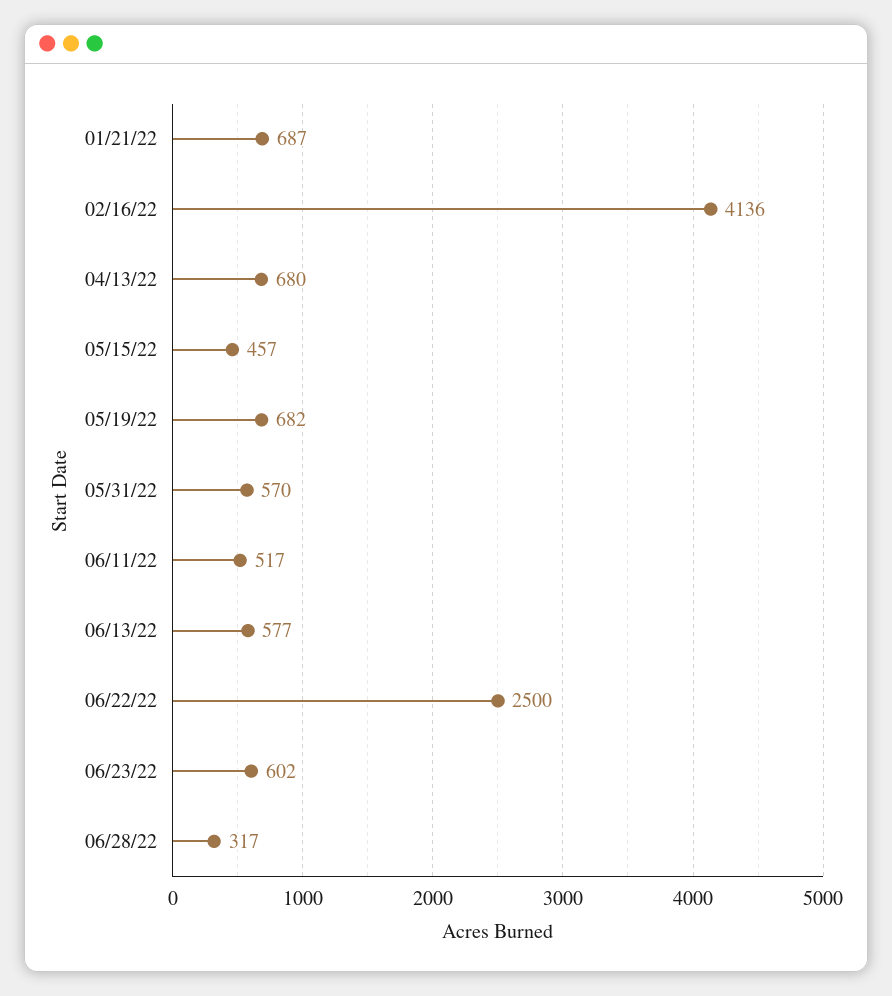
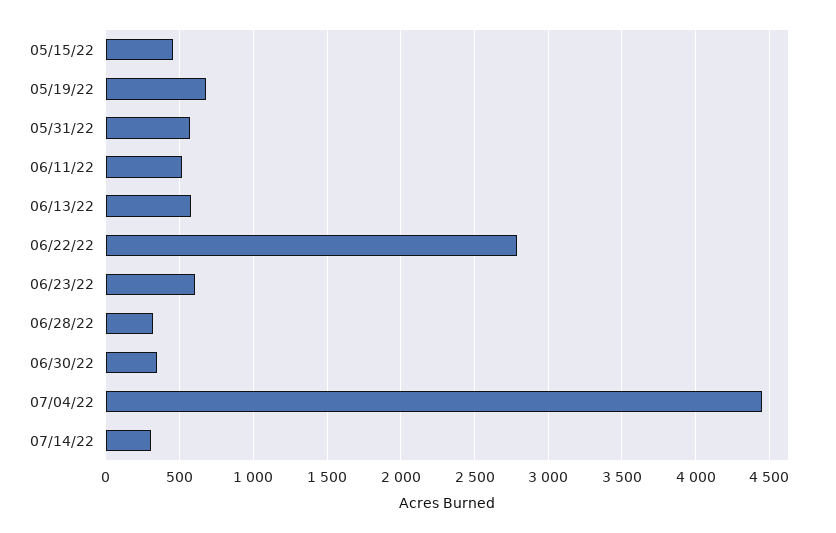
01/21/22: 687 -> none
02/16/22: 4136 -> none
04/13/22: 680 -> none
06/22/22: 2500 -> 2800
06/30/22: none -> 350
07/04/22: none -> 4450
07/14/22: none -> 300

